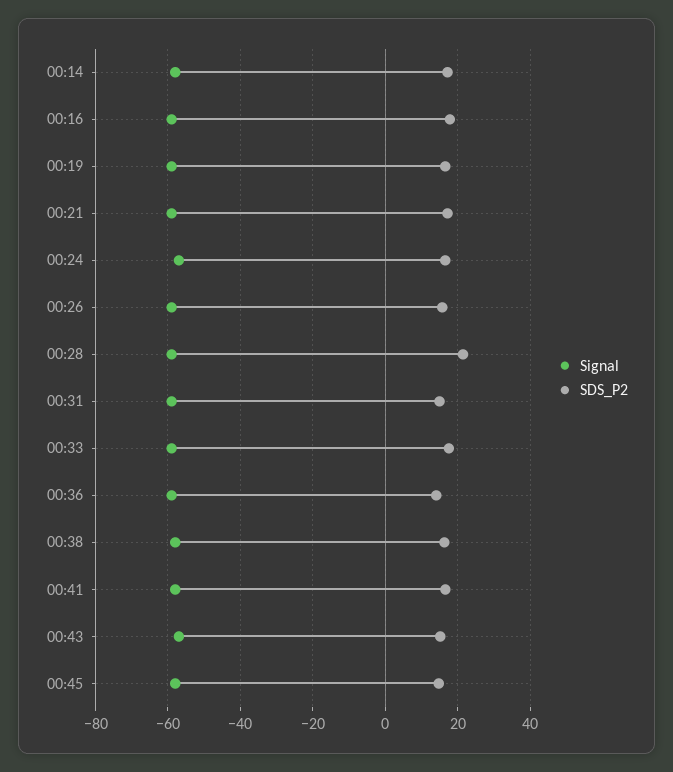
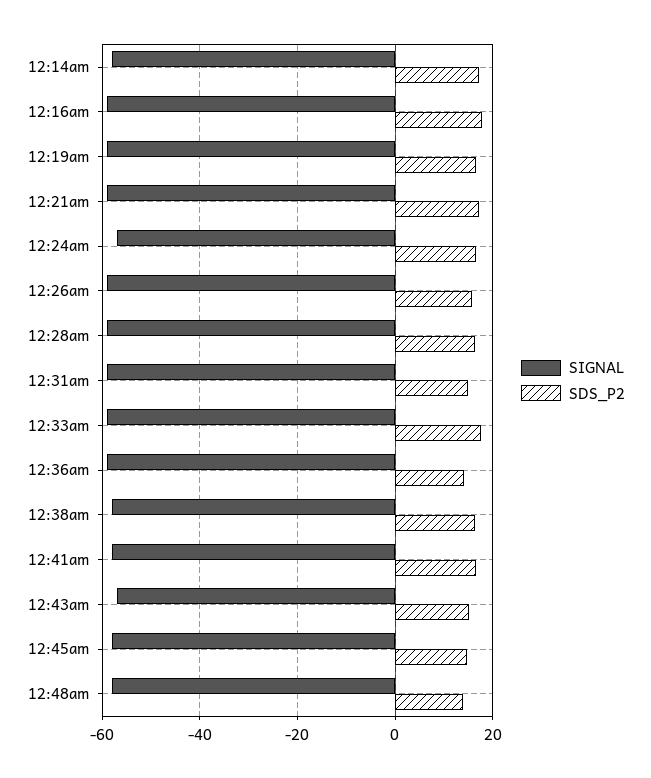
SDS_P2, 00:28: 22 -> 16
Signal, 12:48am: none -> -58
SDS_P2, 12:48am: none -> 14

